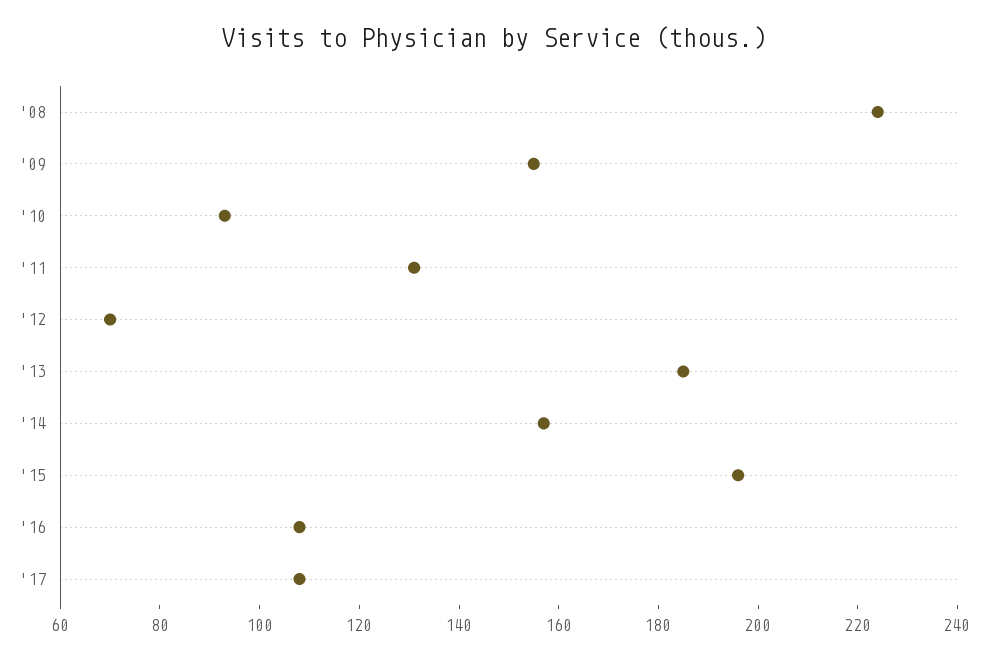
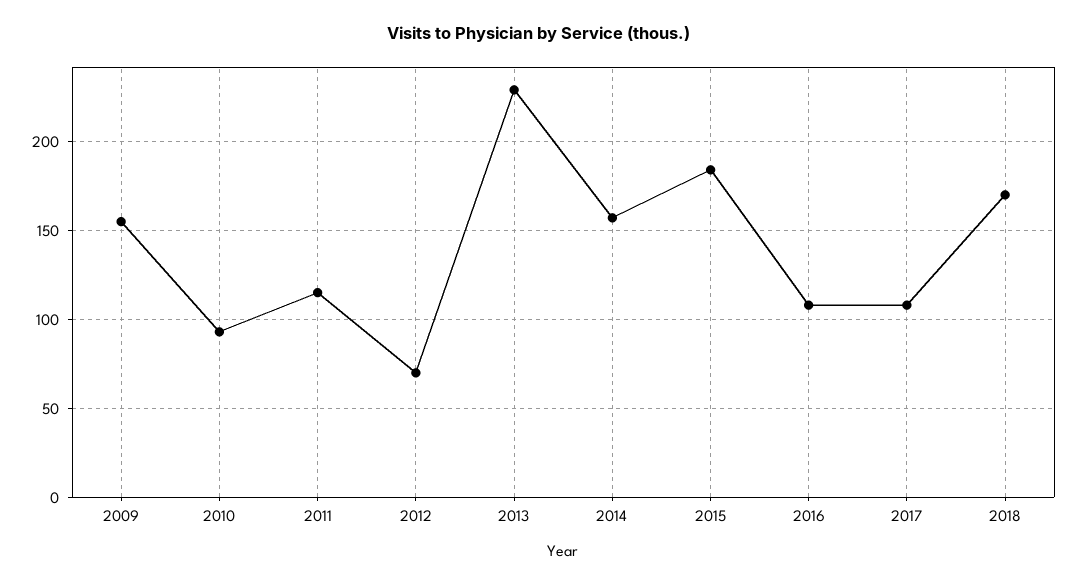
'08: 225 -> none
'11: 130 -> 115
'13: 185 -> 230
'15: 195 -> 185
2018: none -> 170

